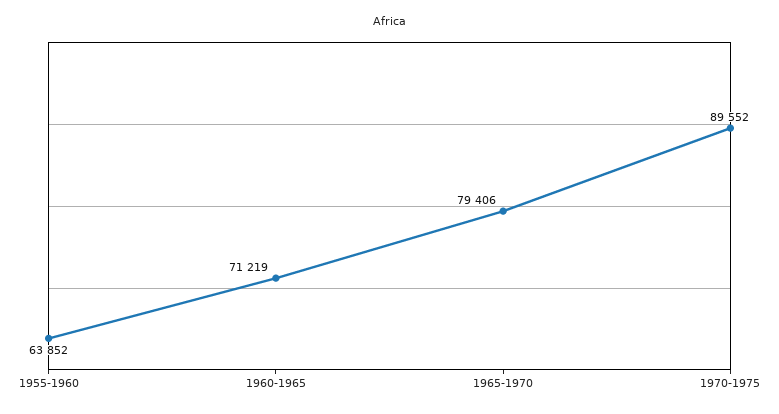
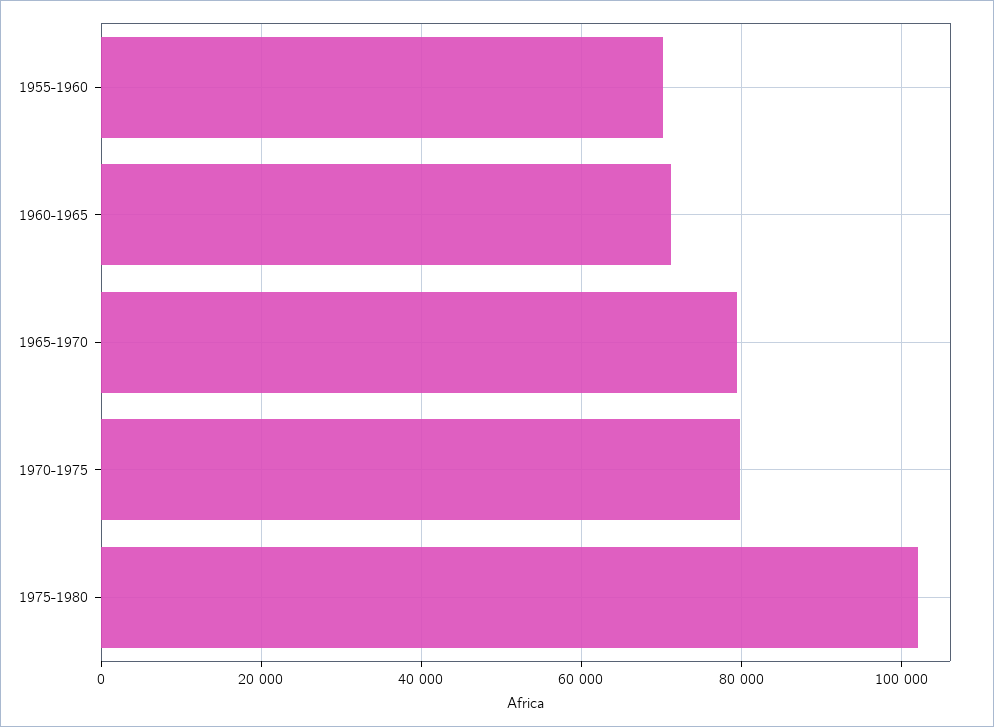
1955-1960: 63852 -> 70000
1970-1975: 89552 -> 80000
1975-1980: none -> 102000

